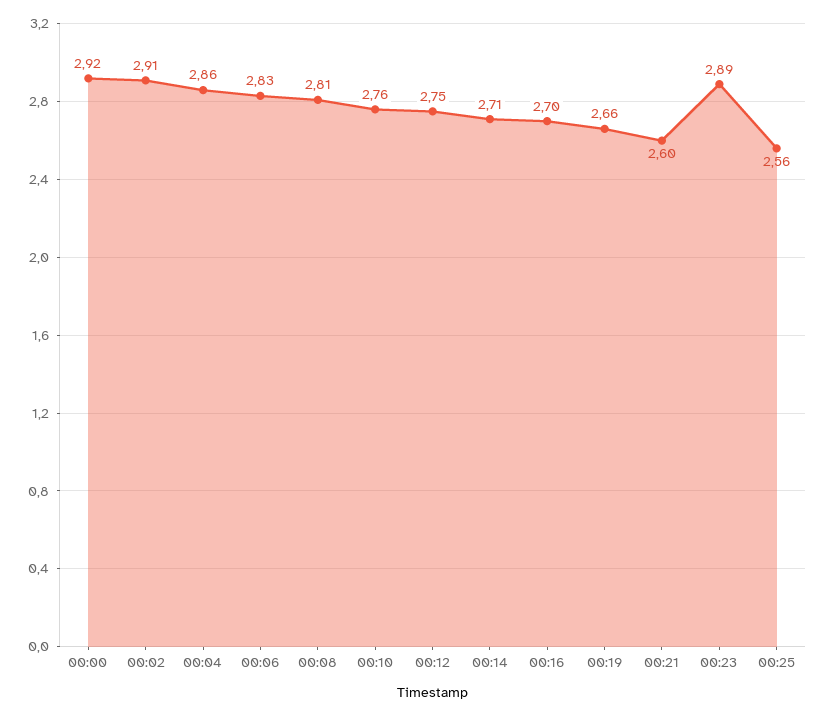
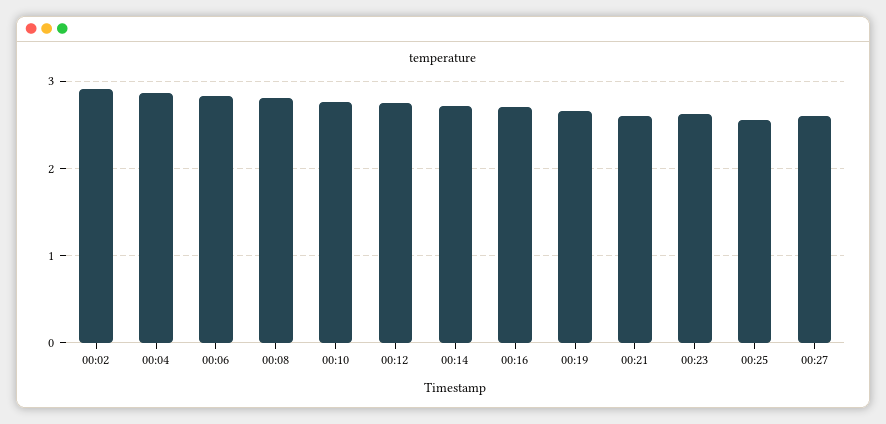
00:00: 2.92 -> none
00:23: 2.89 -> 2.6
00:27: none -> 2.6

